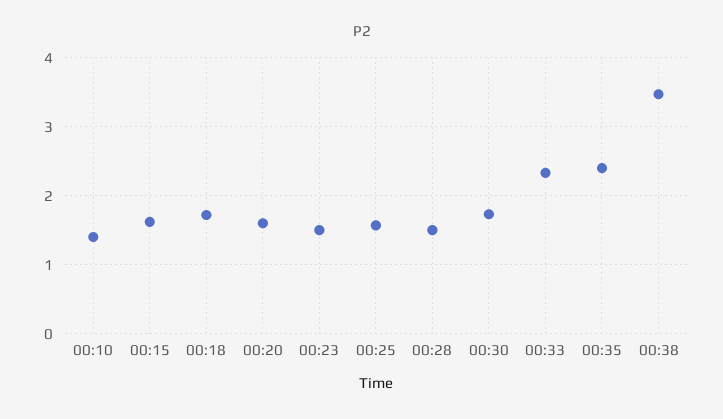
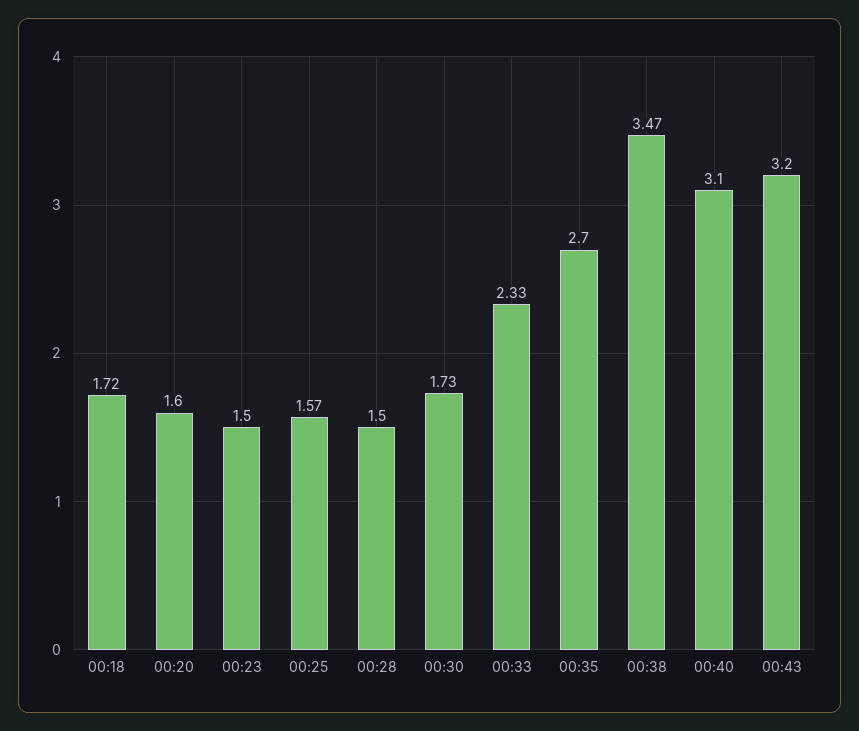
00:10: 1.4 -> none
00:15: 1.6 -> none
00:35: 2.4 -> 2.7
00:40: none -> 3.1
00:43: none -> 3.2

